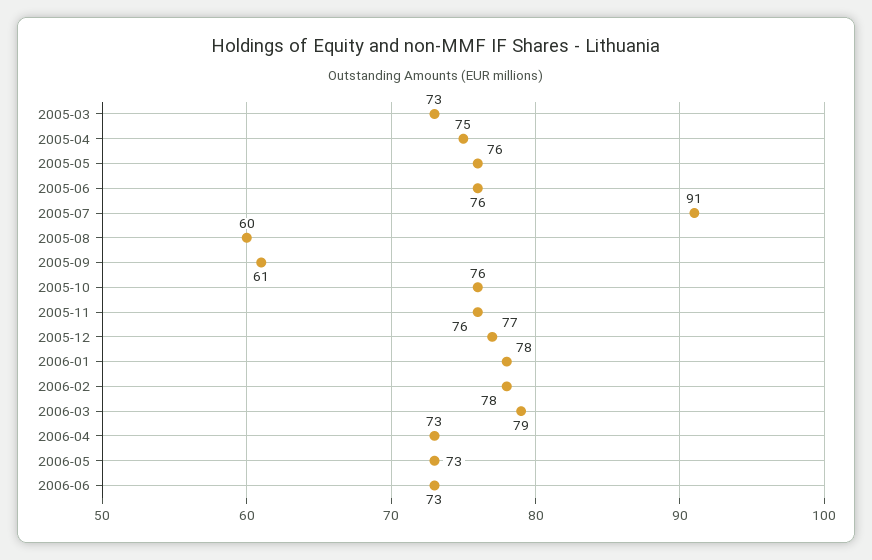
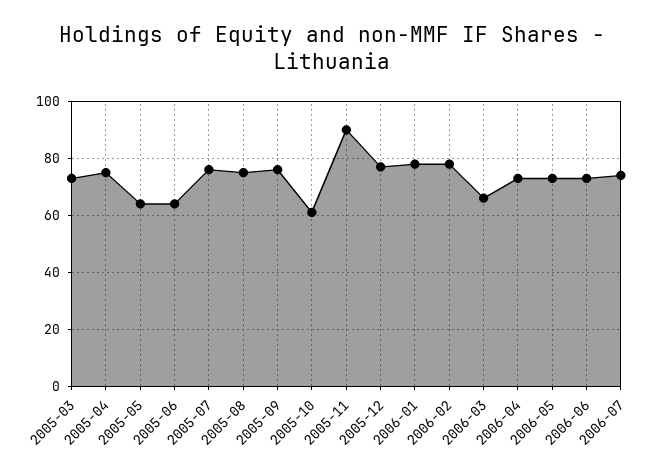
2005-05: 76 -> 65
2005-06: 76 -> 65
2005-07: 91 -> 75
2005-08: 60 -> 75
2005-09: 61 -> 75
2005-10: 76 -> 60
2005-11: 76 -> 90
2006-03: 79 -> 65
2006-07: none -> 75

